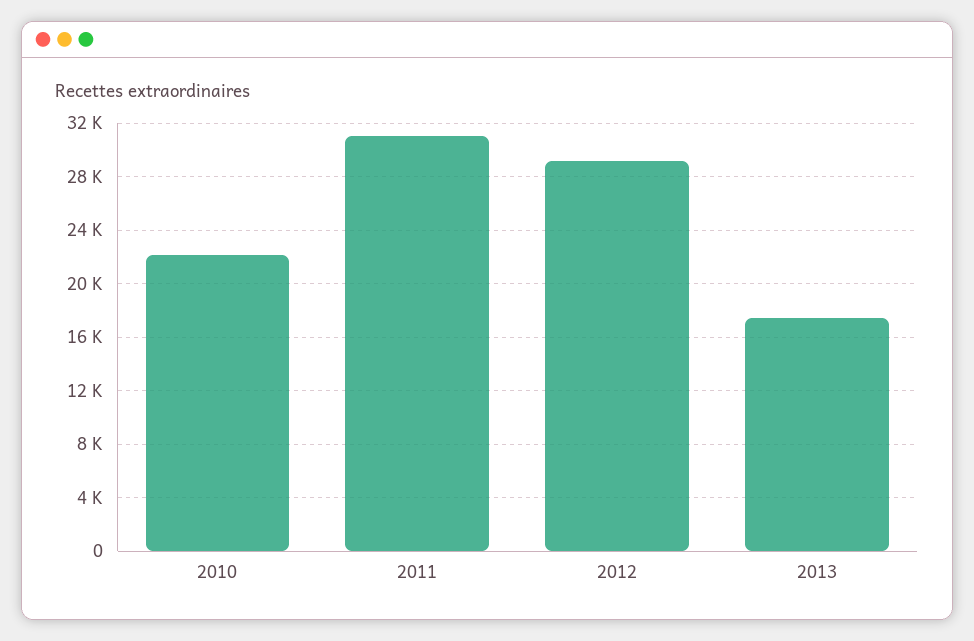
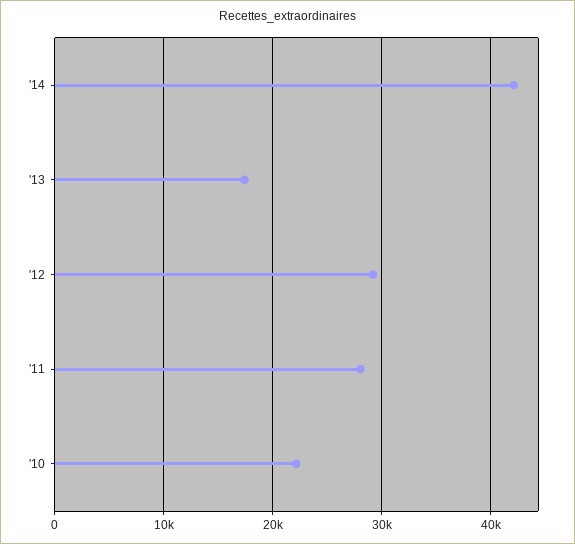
2011: 31000 -> 28000
'14: none -> 42000

